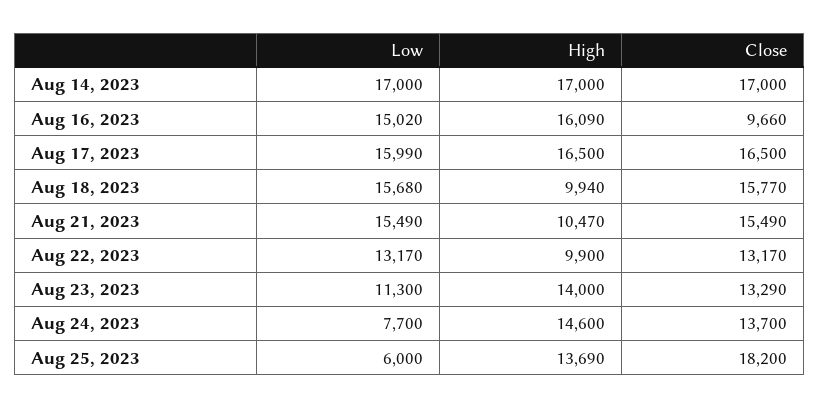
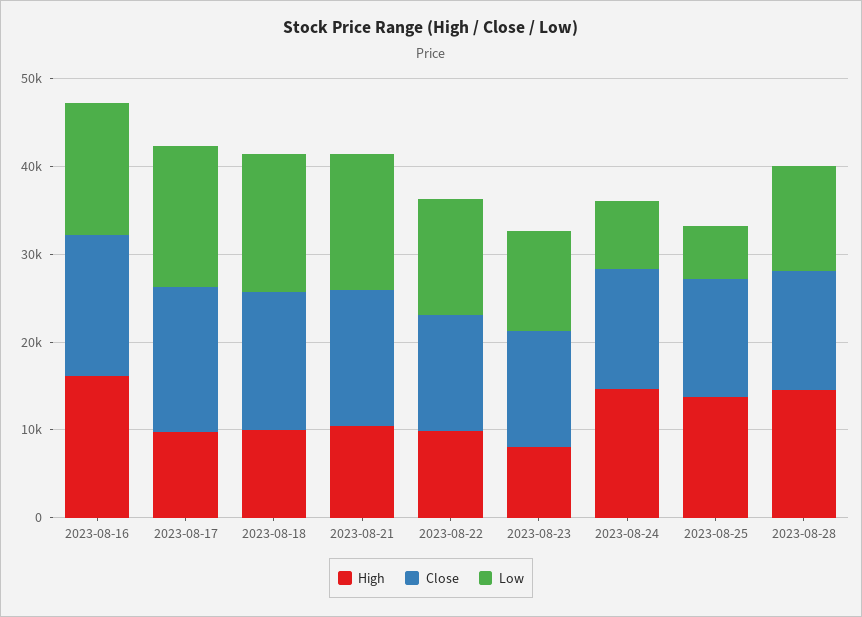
Low, Aug 14, 2023: 17000 -> none
High, Aug 14, 2023: 17000 -> none
Close, Aug 14, 2023: 17000 -> none
Close, Aug 16, 2023: 9660 -> 16000
High, Aug 17, 2023: 16500 -> 10000
High, Aug 23, 2023: 14000 -> 8000
Close, Aug 25, 2023: 18200 -> 14000
High, 2023-08-28: none -> 14000
Close, 2023-08-28: none -> 14000
Low, 2023-08-28: none -> 12000

